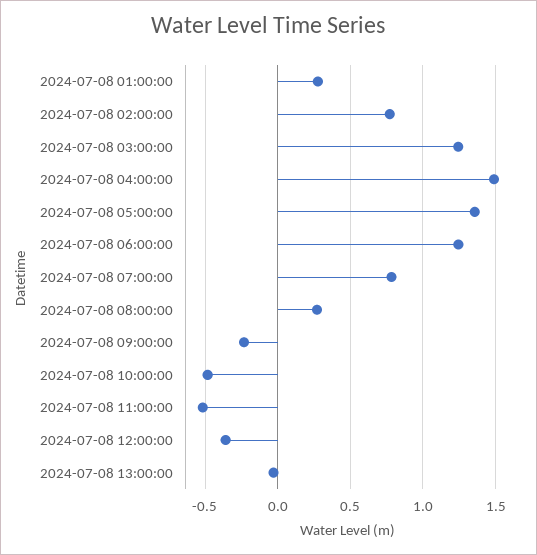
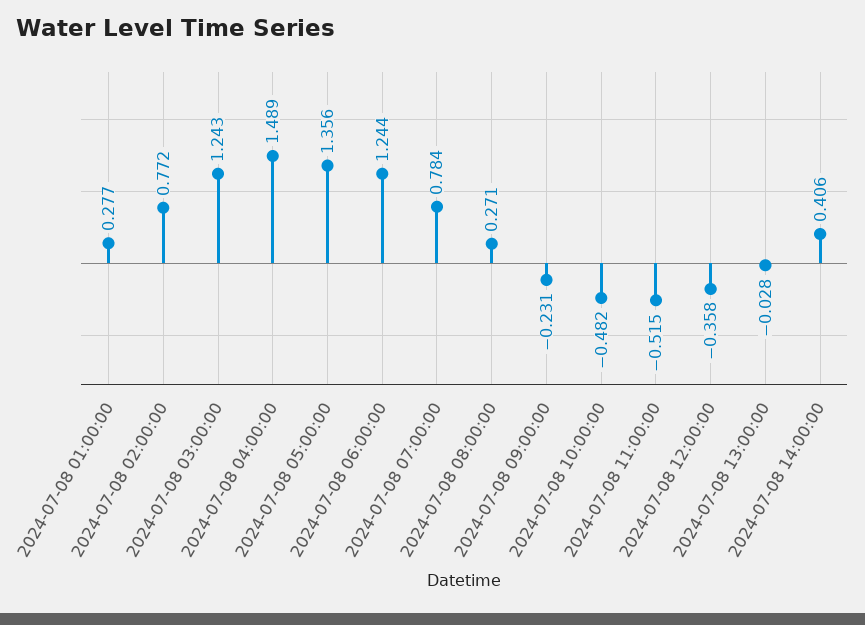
2024-07-08 14:00:00: none -> 0.406

